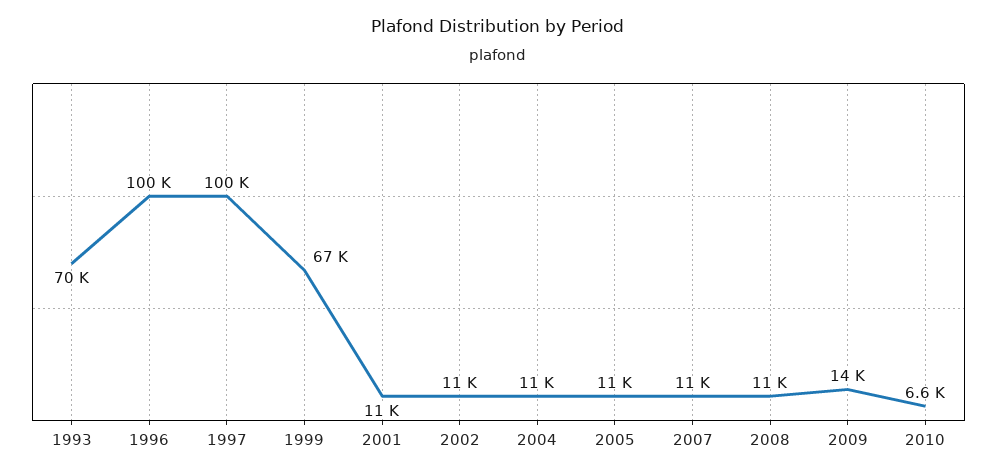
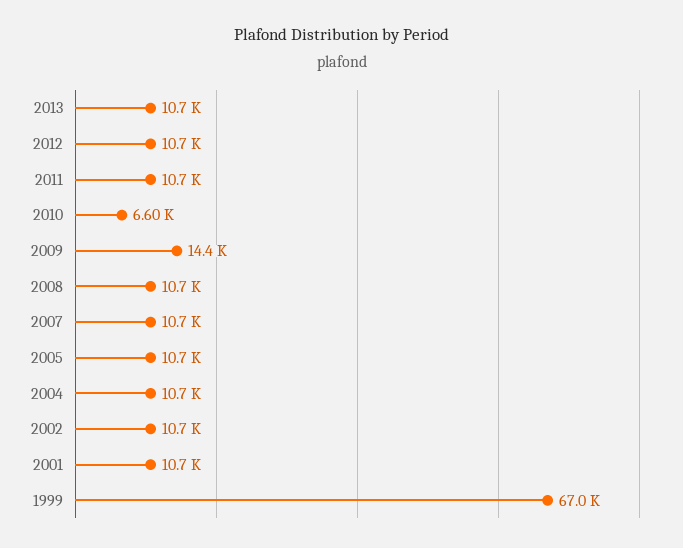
1993: 70000 -> none
1996: 100000 -> none
1997: 100000 -> none
2013: none -> 10700
2012: none -> 10700
2011: none -> 10700

